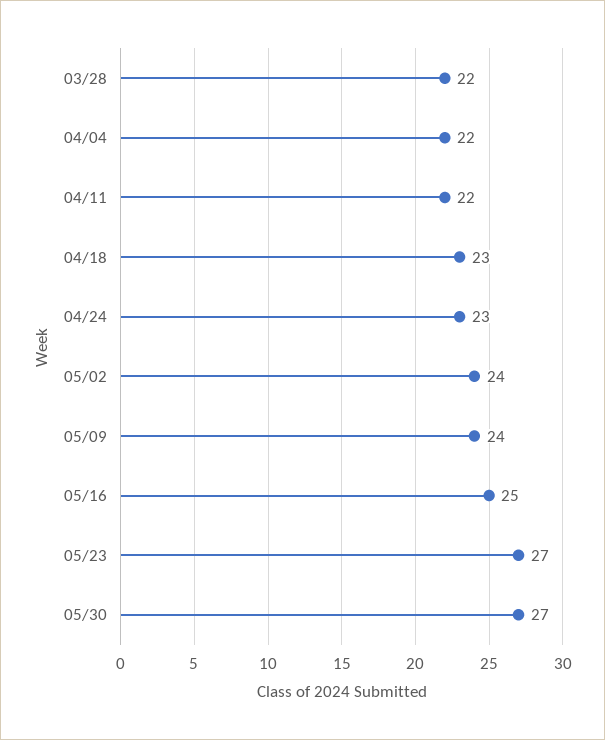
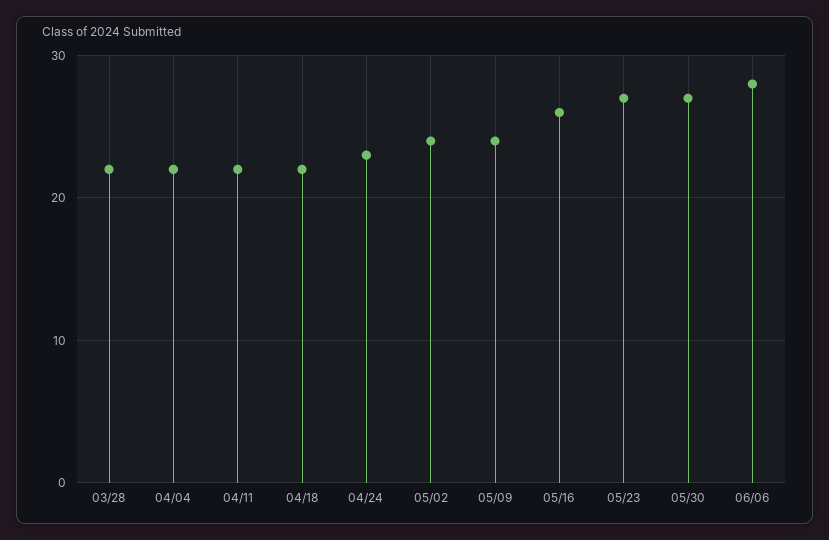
04/18: 23 -> 22
05/16: 25 -> 26
06/06: none -> 28

